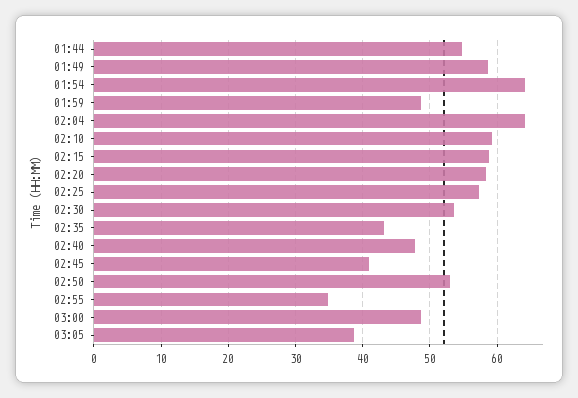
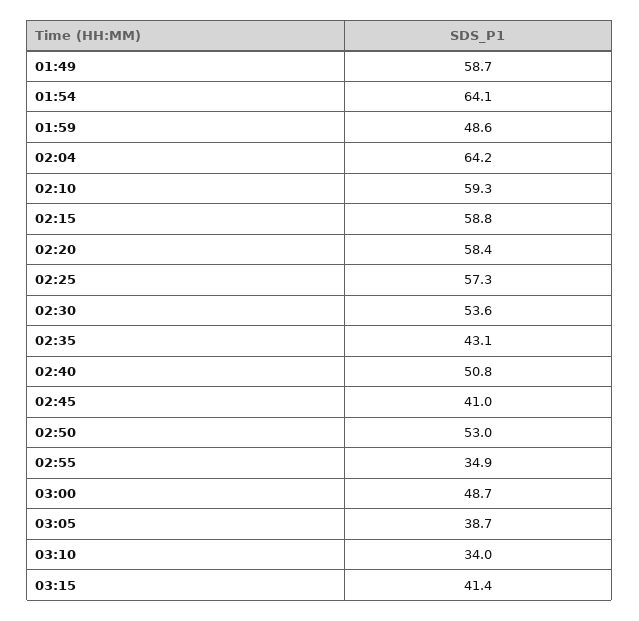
01:44: 55 -> none
02:40: 48 -> 50.8
03:10: none -> 34
03:15: none -> 41.4

